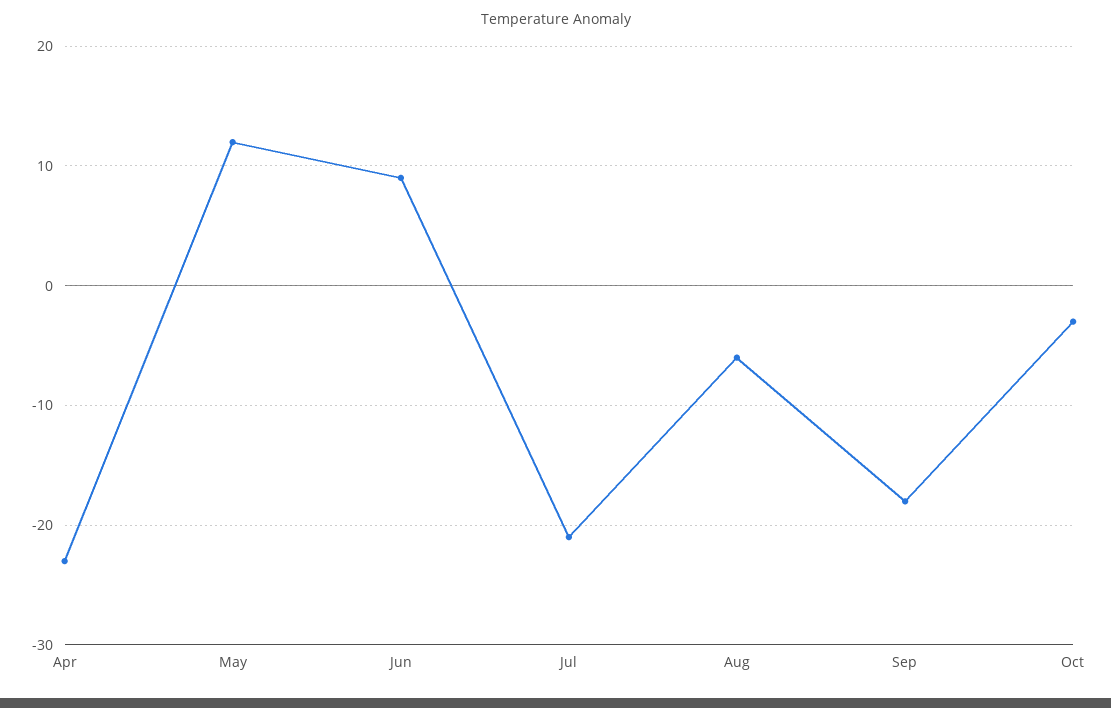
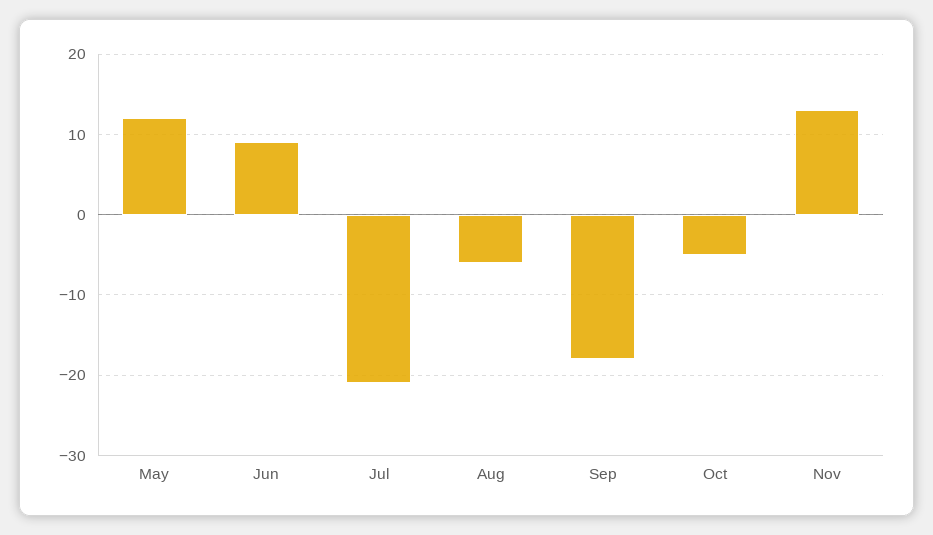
Apr: -23 -> none
Oct: -3 -> -5
Nov: none -> 13

